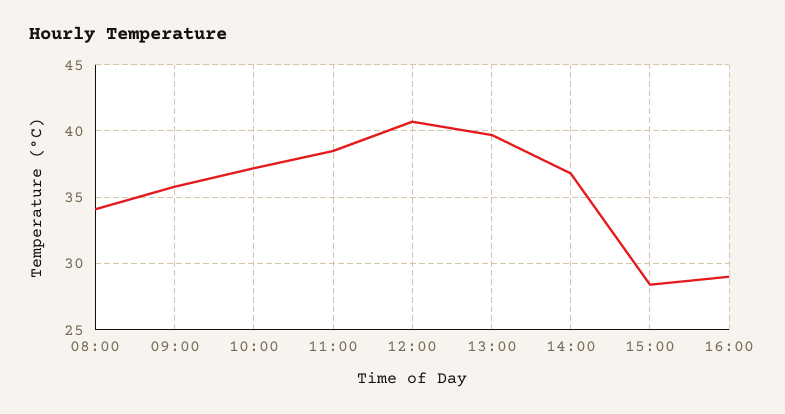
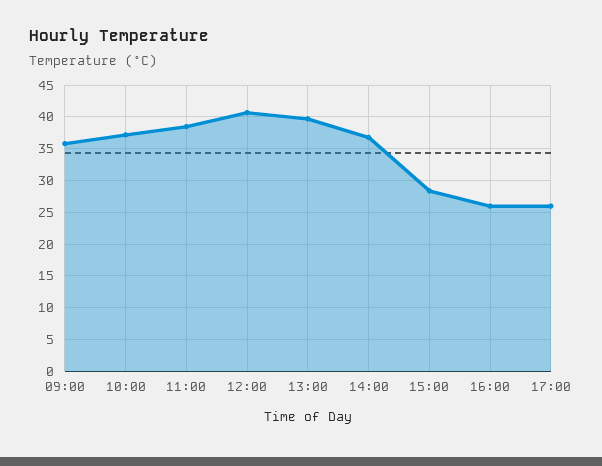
08:00: 34 -> none
16:00: 29 -> 26
17:00: none -> 26

